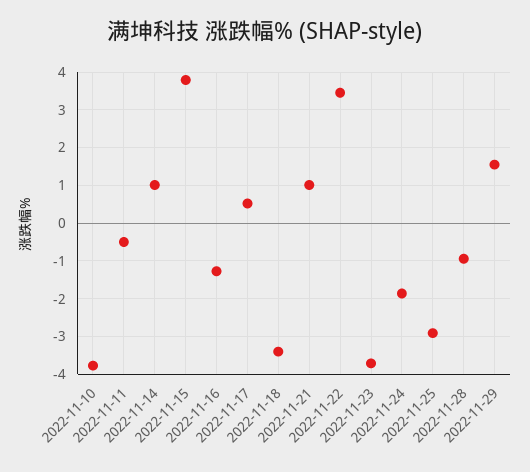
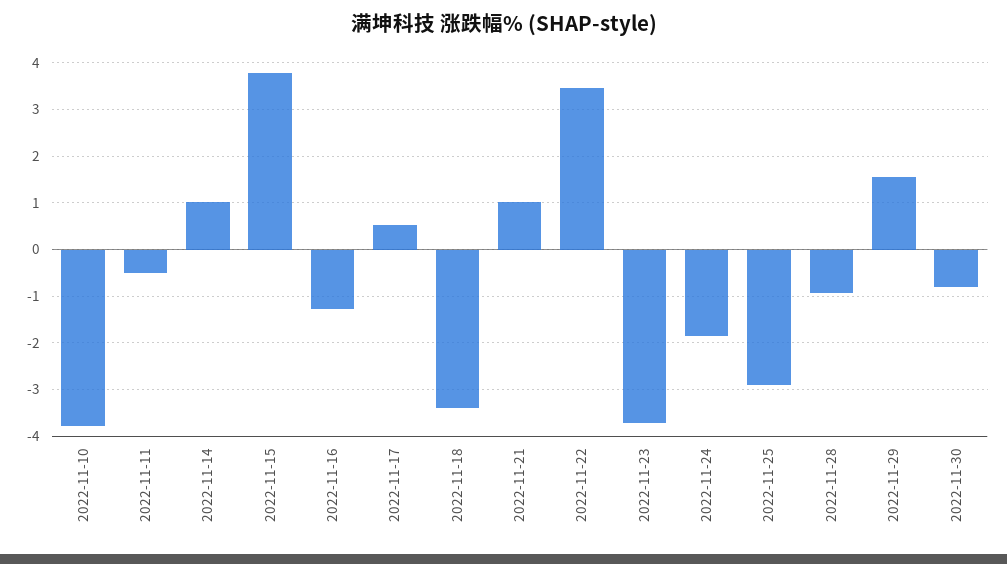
2022-11-30: none -> -0.8

